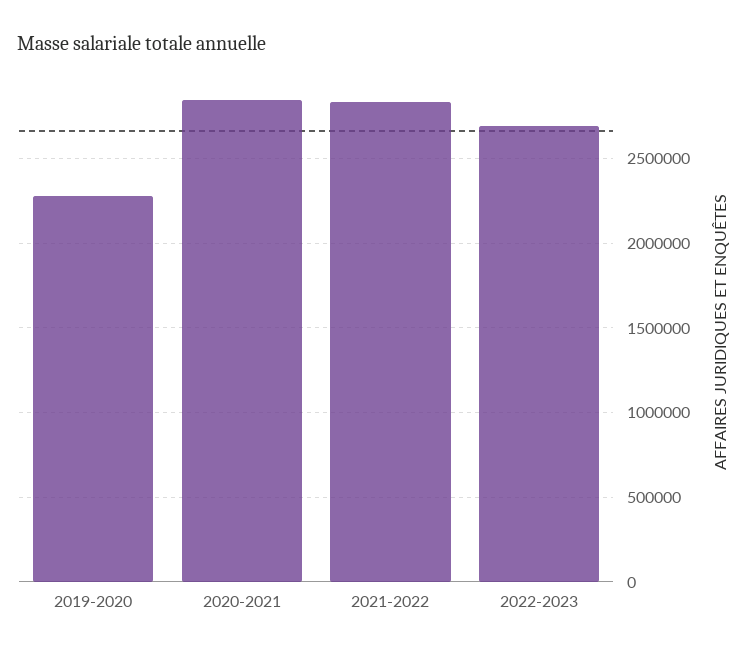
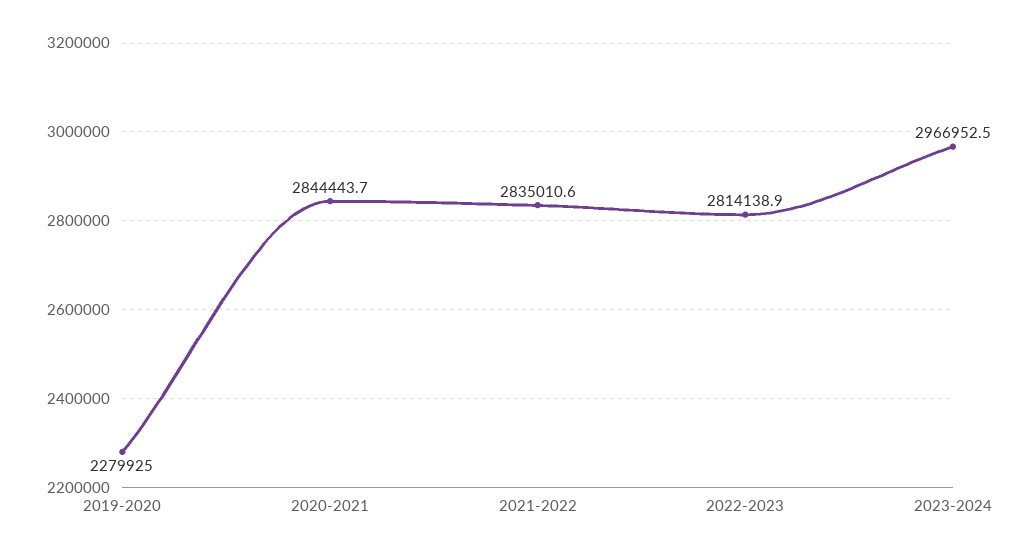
2022-2023: 2700000 -> 2814138.9
2023-2024: none -> 2966952.5

